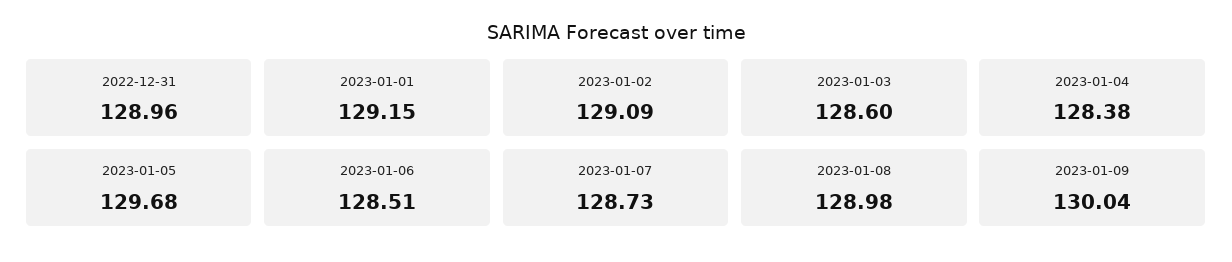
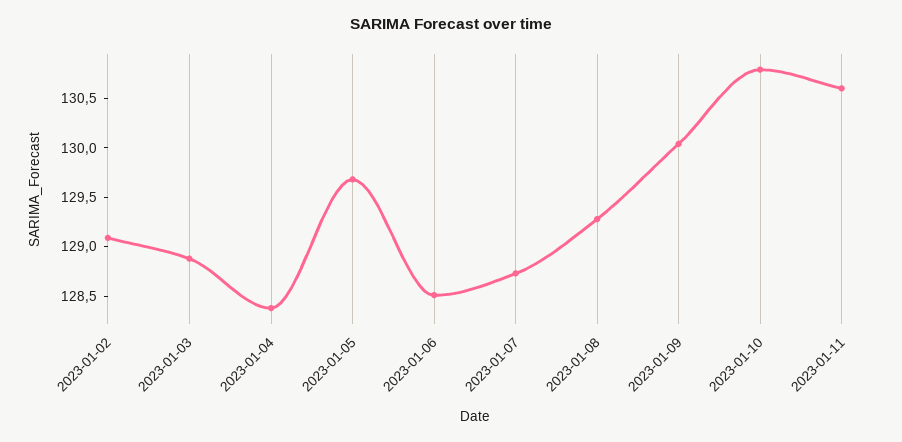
2022-12-31: 128.96 -> none
2023-01-01: 129.15 -> none
2023-01-03: 128.6 -> 128.9
2023-01-08: 128.98 -> 129.3
2023-01-10: none -> 130.8
2023-01-11: none -> 130.6

